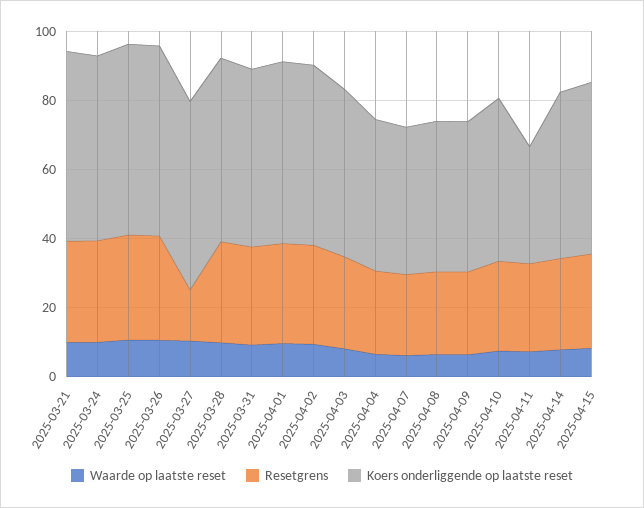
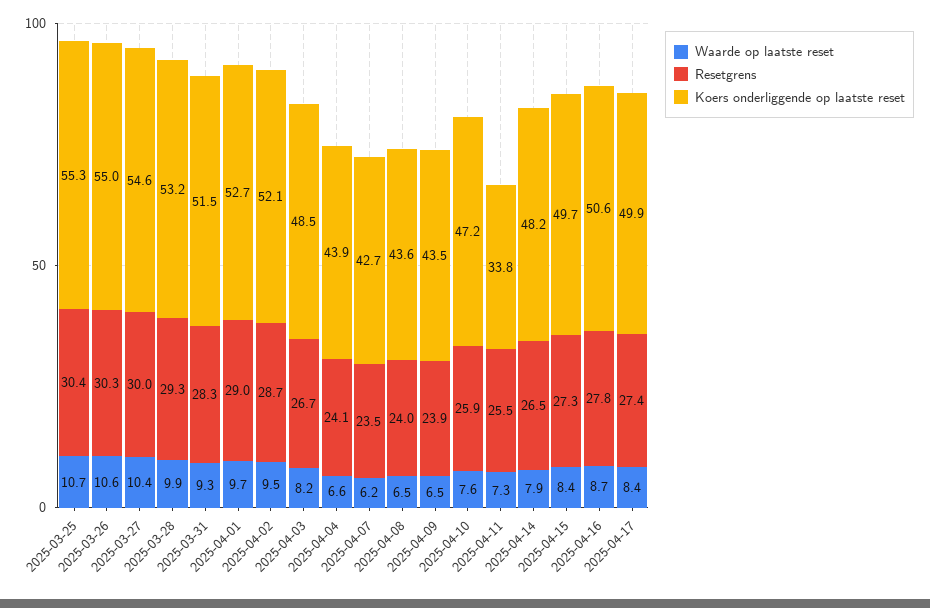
Waarde op laatste reset, 2025-03-21: 10 -> none
Resetgrens, 2025-03-21: 30 -> none
Koers onderliggende op laatste reset, 2025-03-21: 55 -> none
Waarde op laatste reset, 2025-03-24: 10 -> none
Resetgrens, 2025-03-24: 30 -> none
Koers onderliggende op laatste reset, 2025-03-24: 55 -> none
Resetgrens, 2025-03-27: 15 -> 30
Waarde op laatste reset, 2025-04-16: none -> 8.7
Resetgrens, 2025-04-16: none -> 27.8
Koers onderliggende op laatste reset, 2025-04-16: none -> 50.6
Waarde op laatste reset, 2025-04-17: none -> 8.4
Resetgrens, 2025-04-17: none -> 27.4
Koers onderliggende op laatste reset, 2025-04-17: none -> 49.9

